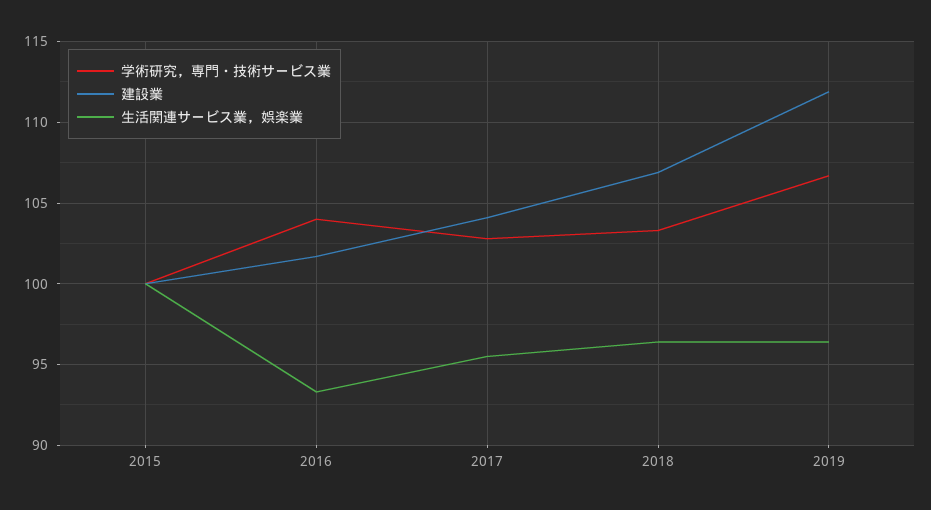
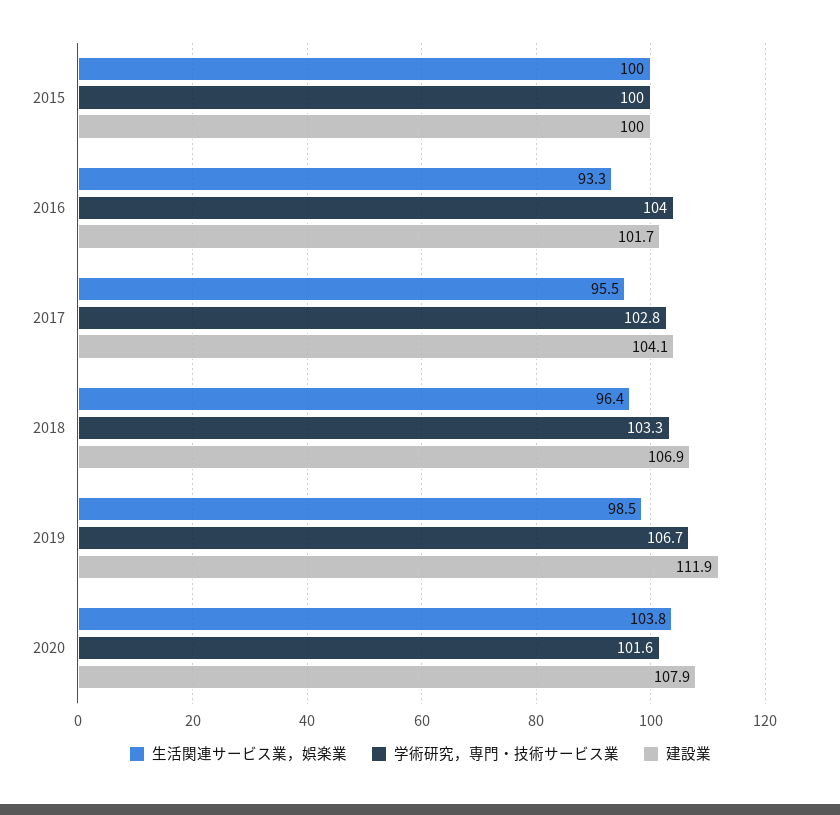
生活関連サービス業，娯楽業, 2019: 96.5 -> 98.5
生活関連サービス業，娯楽業, 2020: none -> 103.8
学術研究，専門・技術サービス業, 2020: none -> 101.6
建設業, 2020: none -> 107.9

